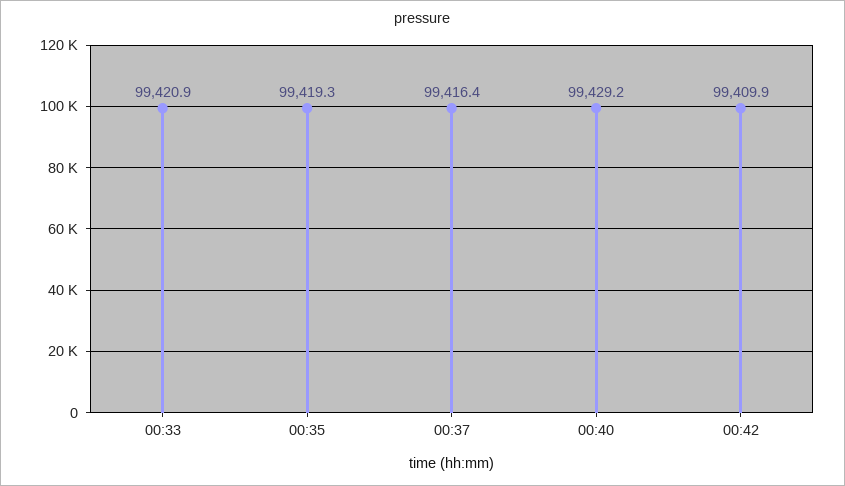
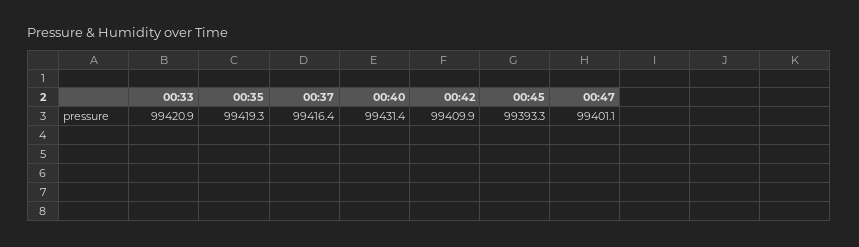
00:40: 99429.2 -> 99431.4
00:45: none -> 99393.3
00:47: none -> 99401.1

